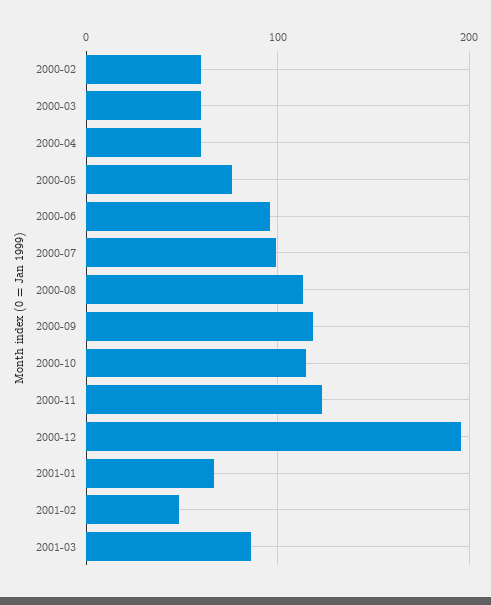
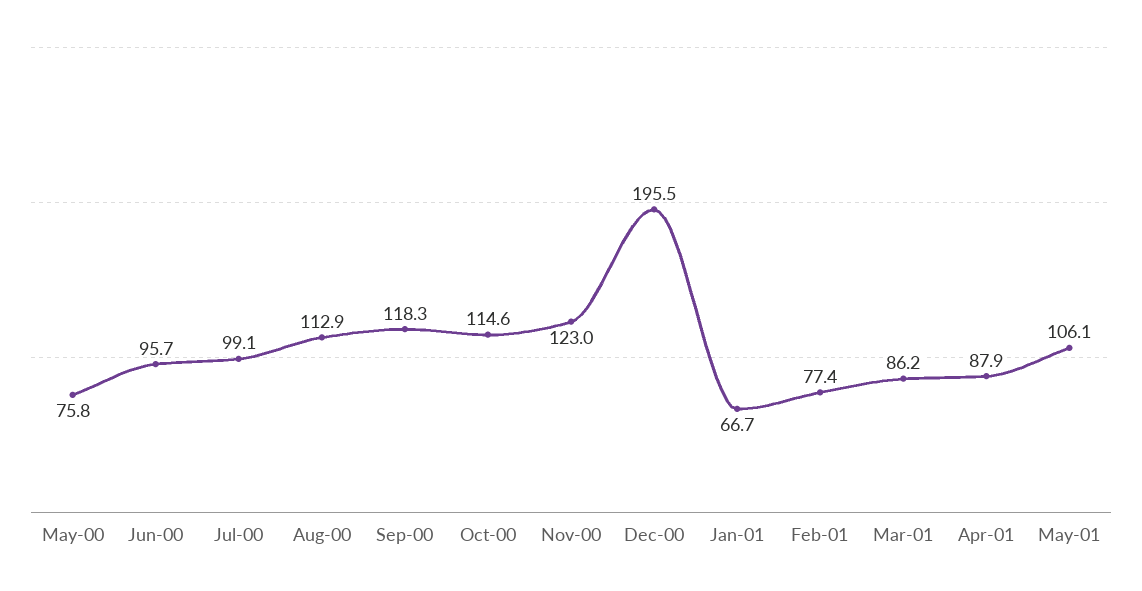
2000-02: 60 -> none
2000-03: 60 -> none
2000-04: 60 -> none
2001-02: 50 -> 77.4
Apr-01: none -> 87.9
May-01: none -> 106.1

